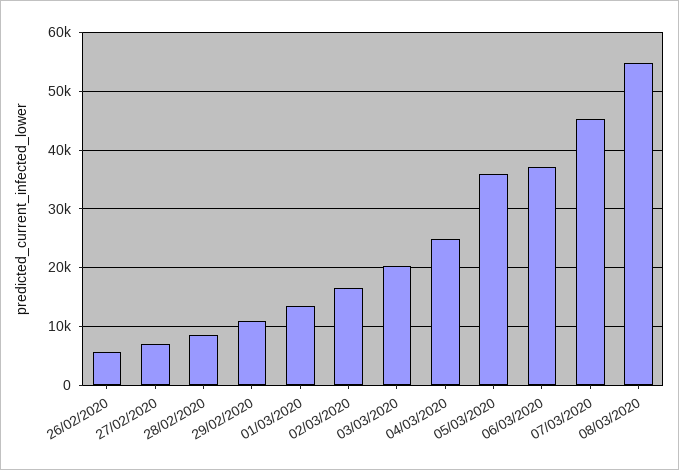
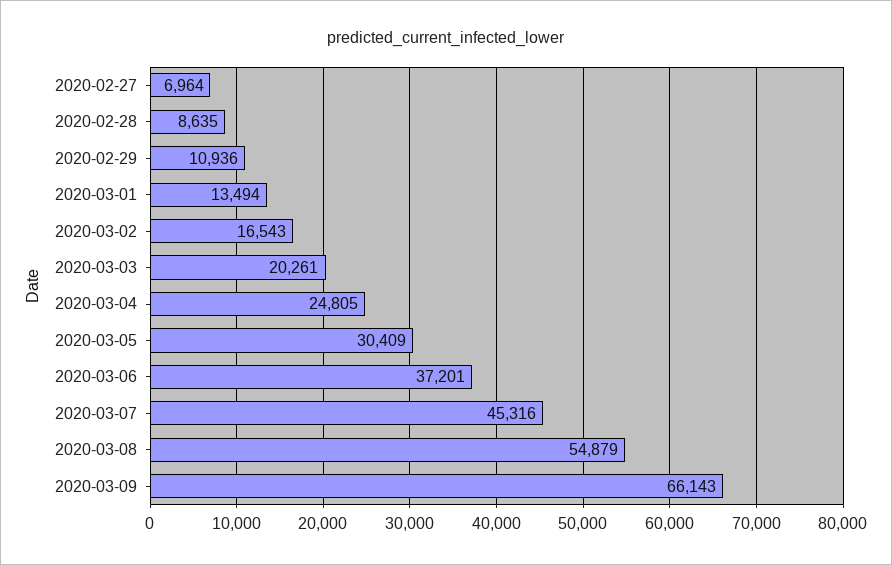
26/02/2020: 6000 -> none
05/03/2020: 36000 -> 30409
2020-03-09: none -> 66143

